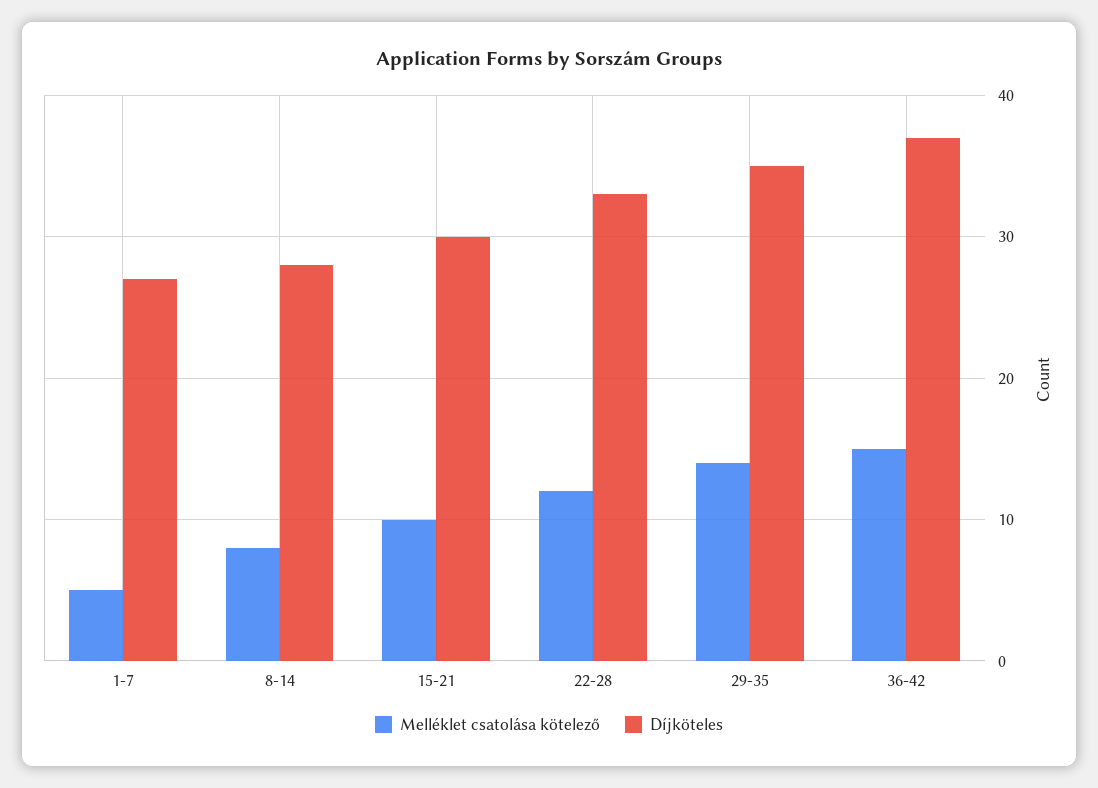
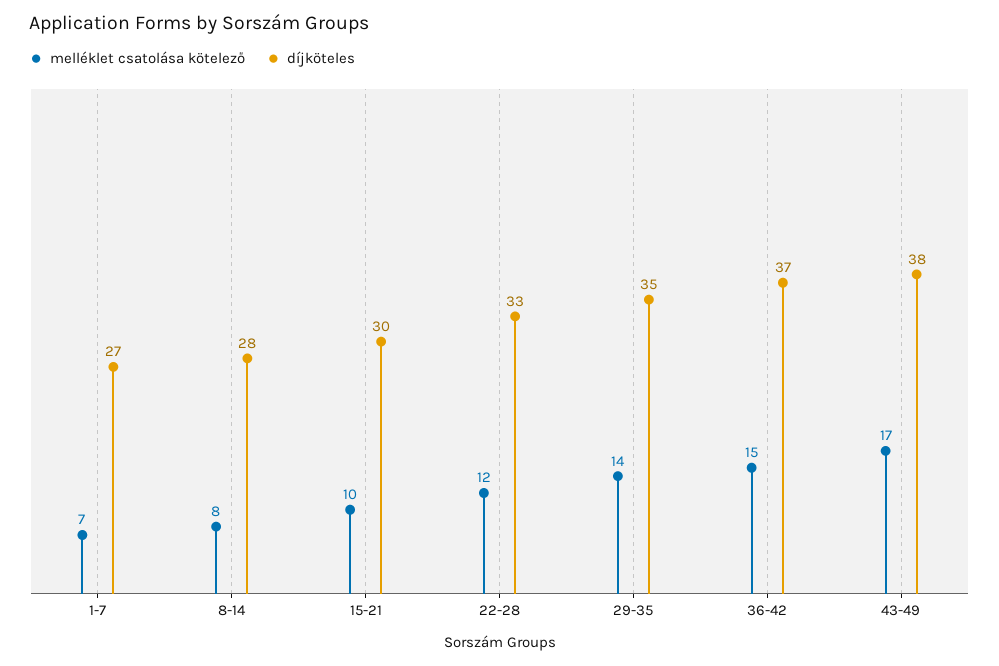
Melléklet csatolása kötelező, 1-7: 5 -> 7
Melléklet csatolása kötelező, 43-49: none -> 17
Díjköteles, 43-49: none -> 38

